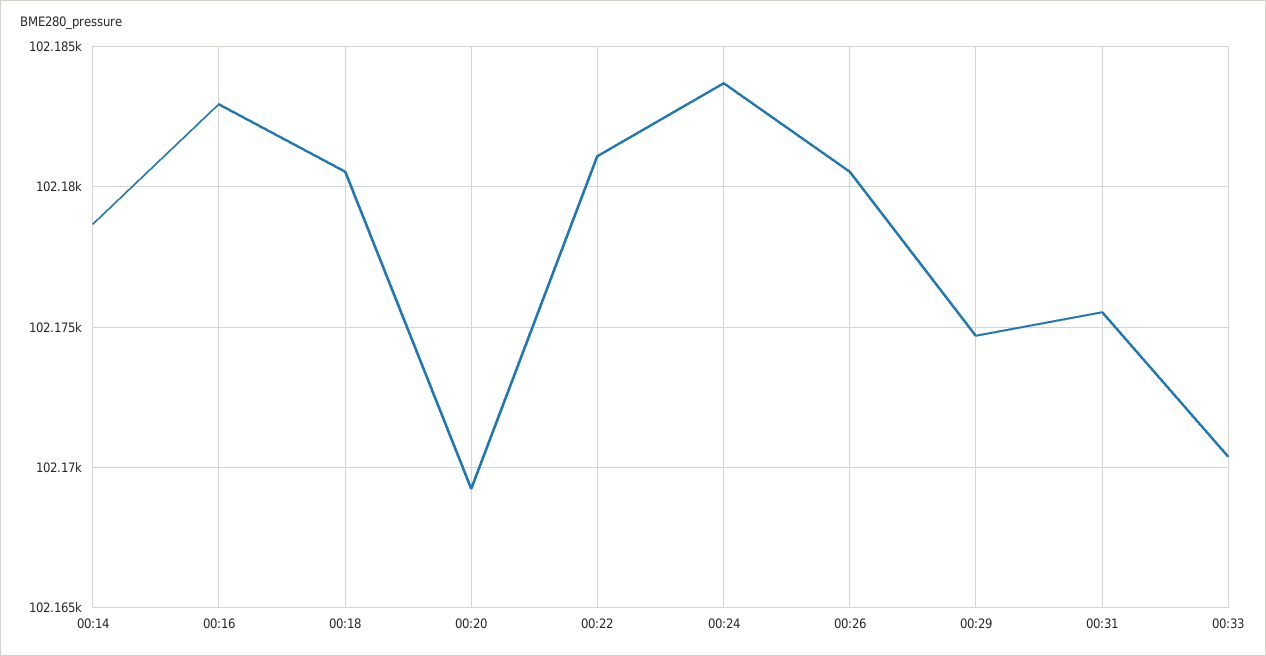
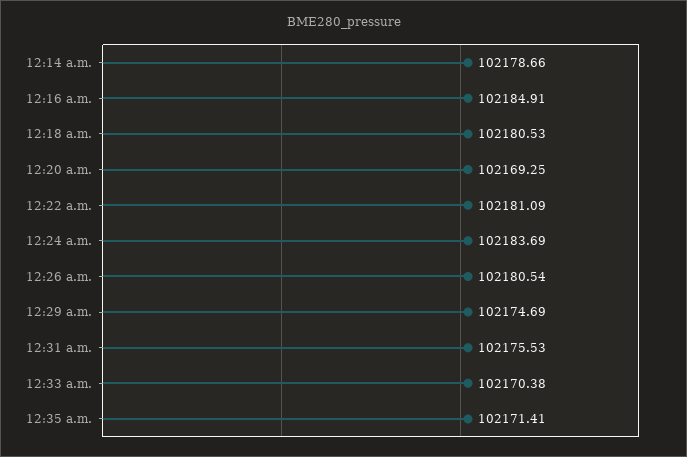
00:16: 102183 -> 102184.91
12:35 a.m.: none -> 102171.41

